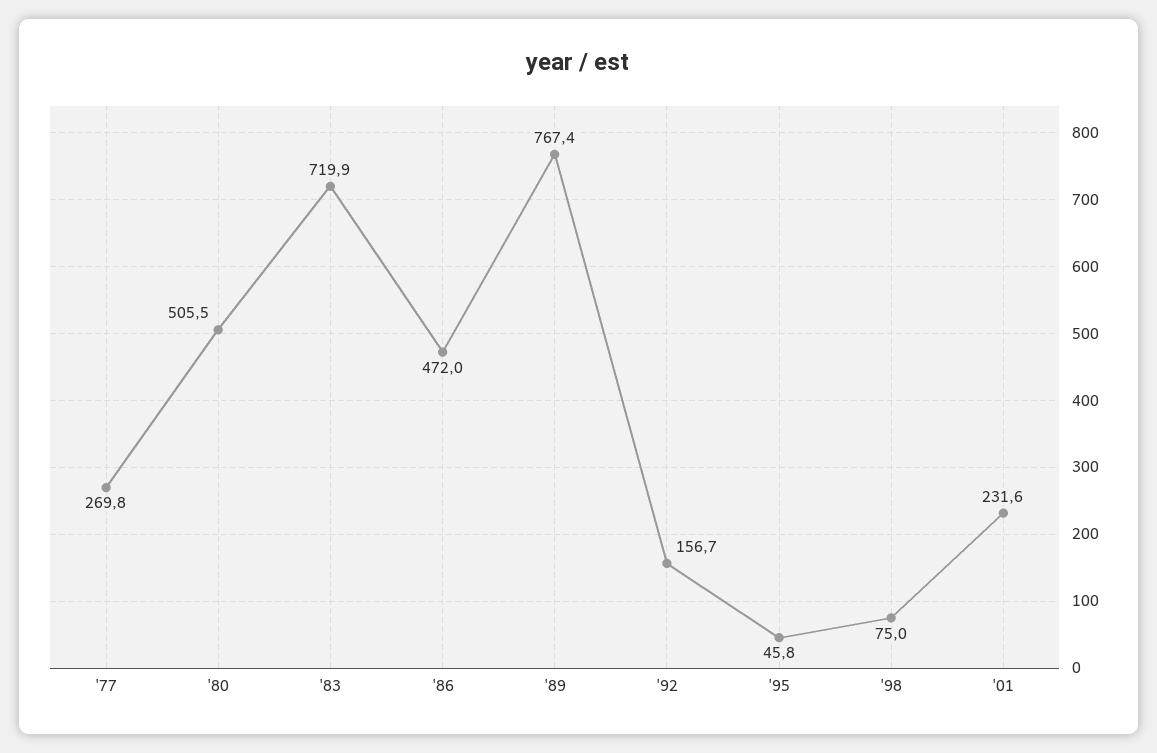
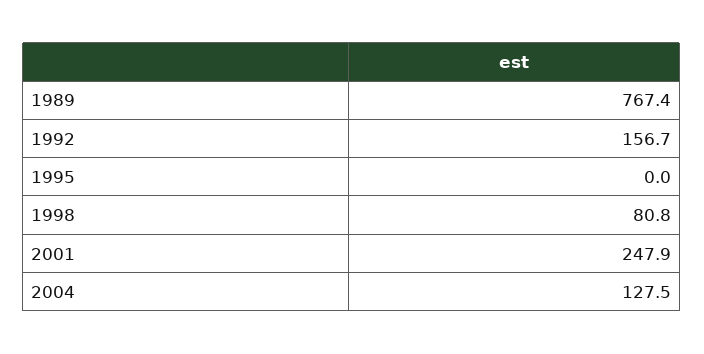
'77: 269.8 -> none
'80: 505.5 -> none
'83: 719.9 -> none
'86: 472 -> none
'95: 45.8 -> 0
'98: 75 -> 80.8
'01: 231.6 -> 247.9
2004: none -> 127.5

